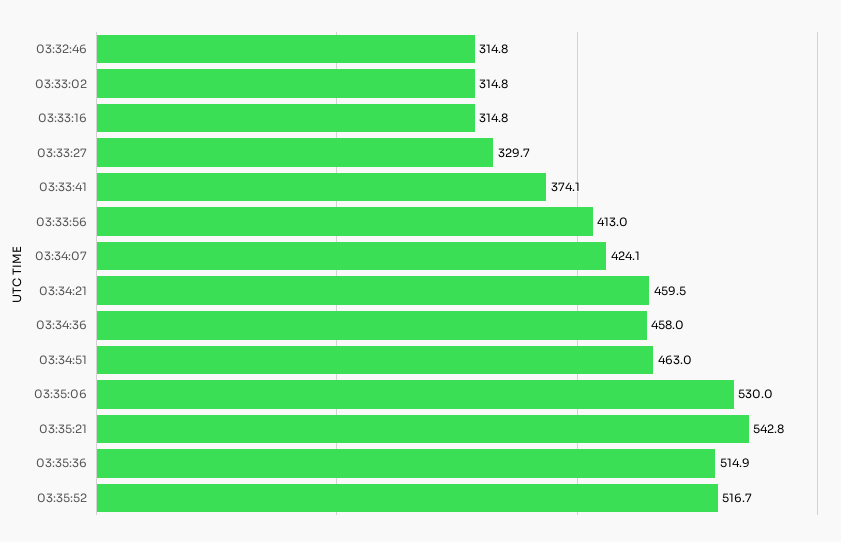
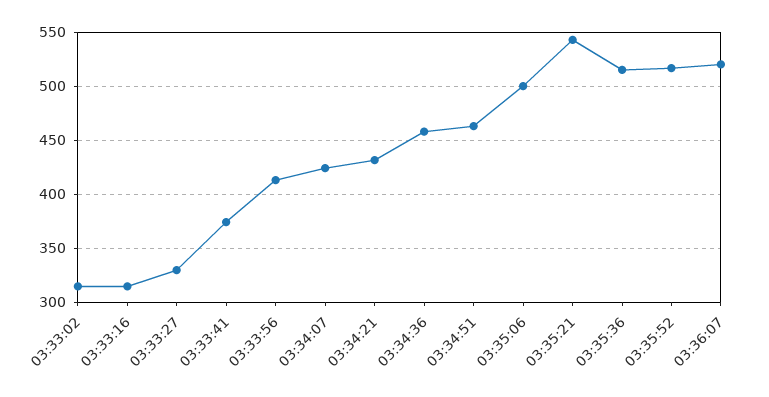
03:32:46: 314.8 -> none
03:34:21: 459.5 -> 430
03:35:06: 530 -> 500
03:36:07: none -> 520

